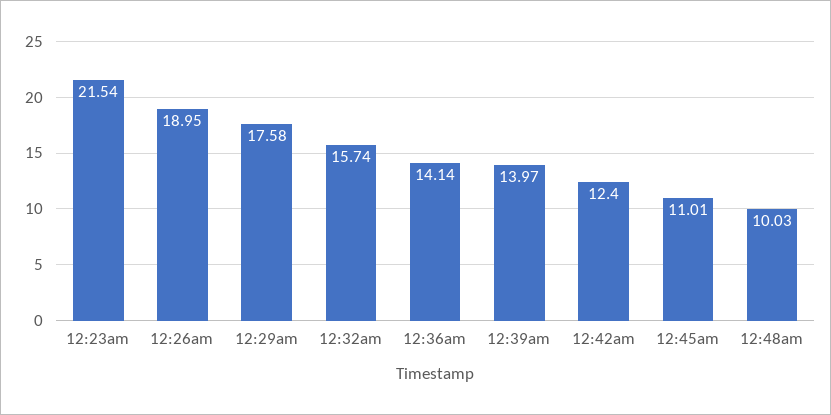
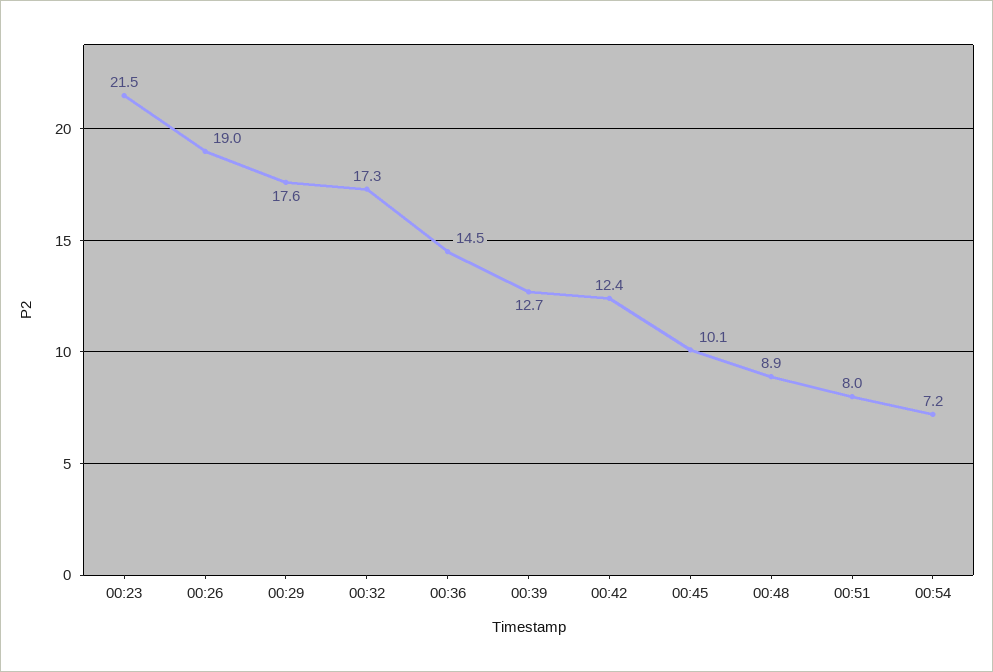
12:32am: 15.74 -> 17.3
12:36am: 14.14 -> 14.5
12:39am: 13.97 -> 12.7
12:45am: 11.01 -> 10.1
12:48am: 10.03 -> 8.9
00:51: none -> 8
00:54: none -> 7.2

